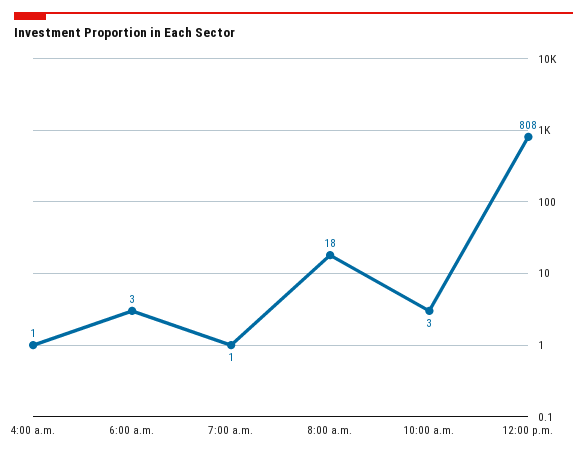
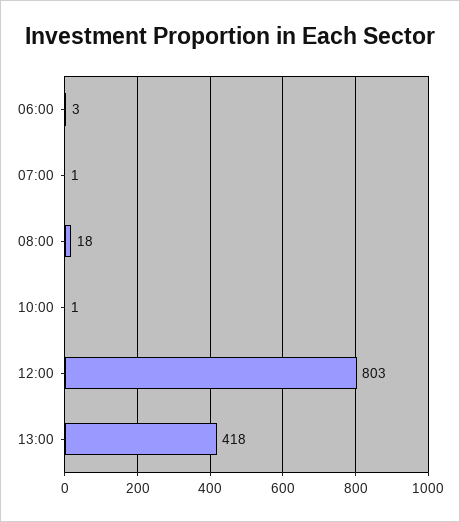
4:00 a.m.: 1 -> none
10:00 a.m.: 3 -> 1
12:00 p.m.: 808 -> 803
13:00: none -> 418

